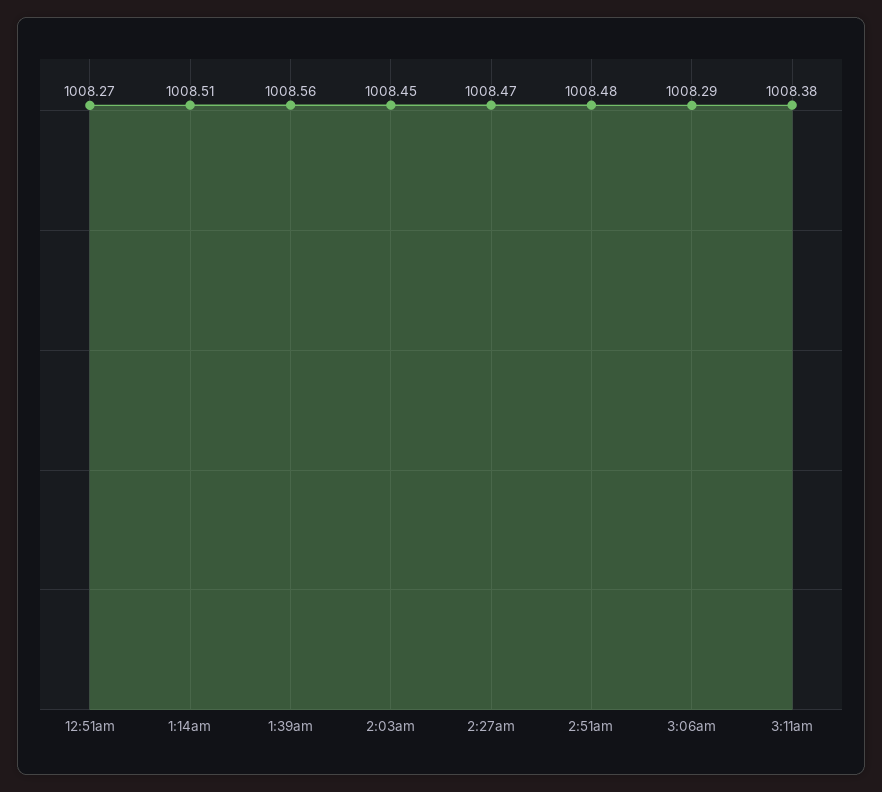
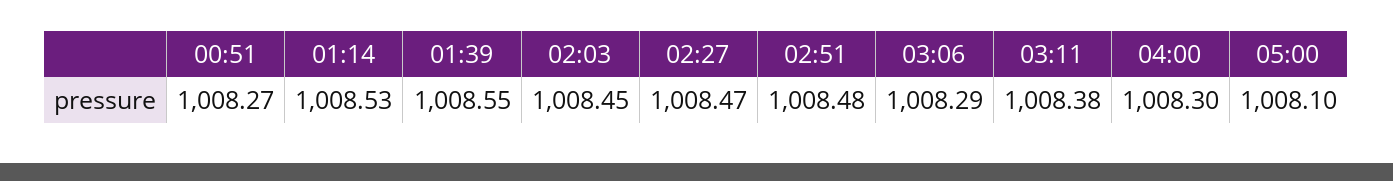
1:14am: 1008.51 -> 1008.53
1:39am: 1008.56 -> 1008.55
04:00: none -> 1008.3
05:00: none -> 1008.1

